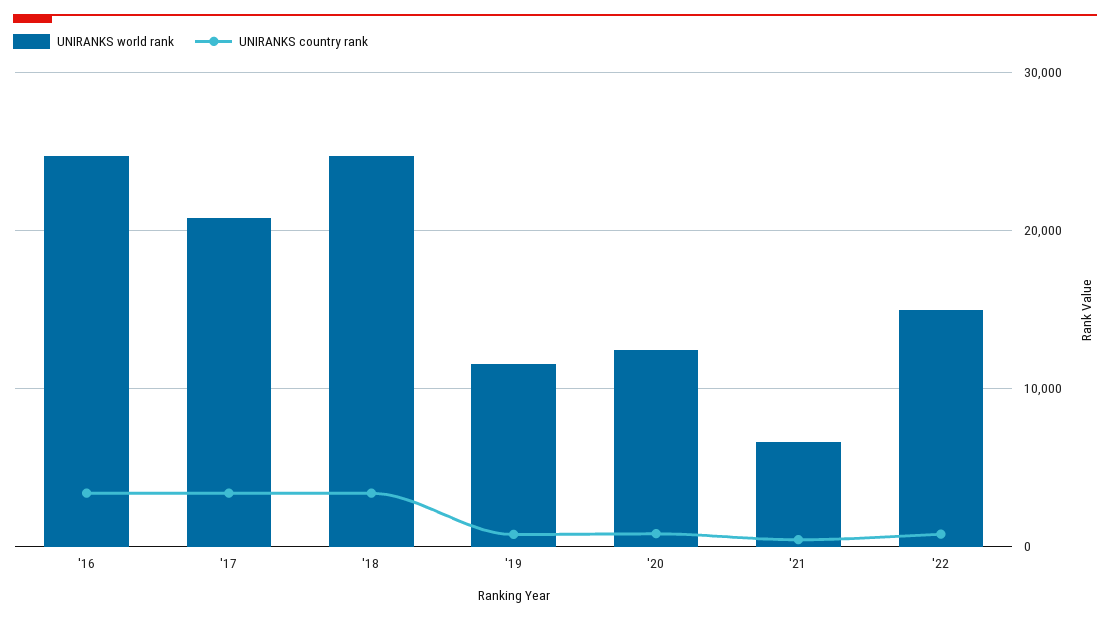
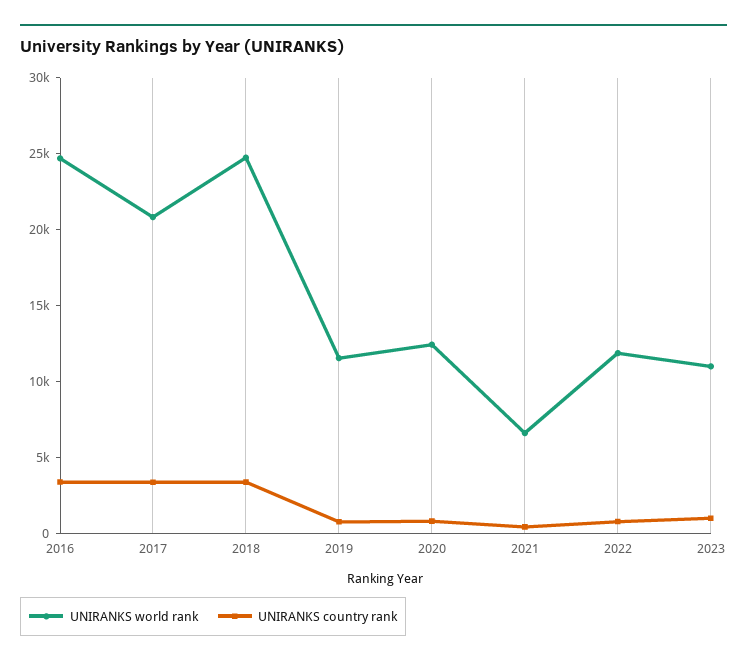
UNIRANKS world rank, '22: 15000 -> 12000
UNIRANKS world rank, 2023: none -> 11000
UNIRANKS country rank, 2023: none -> 1000

